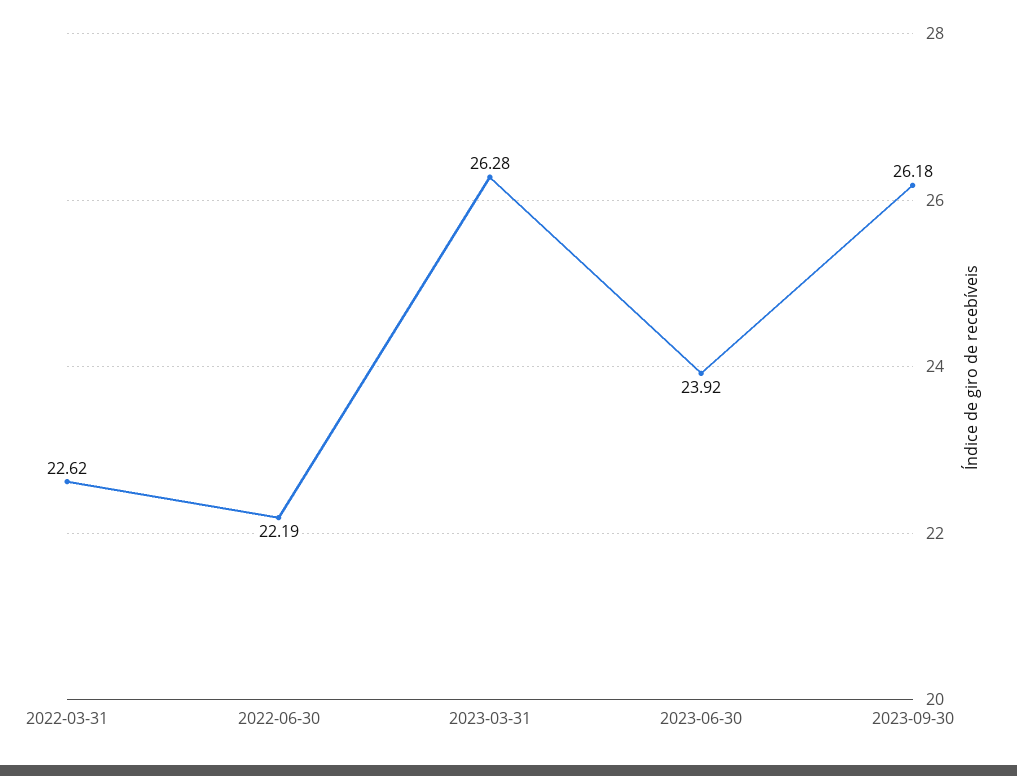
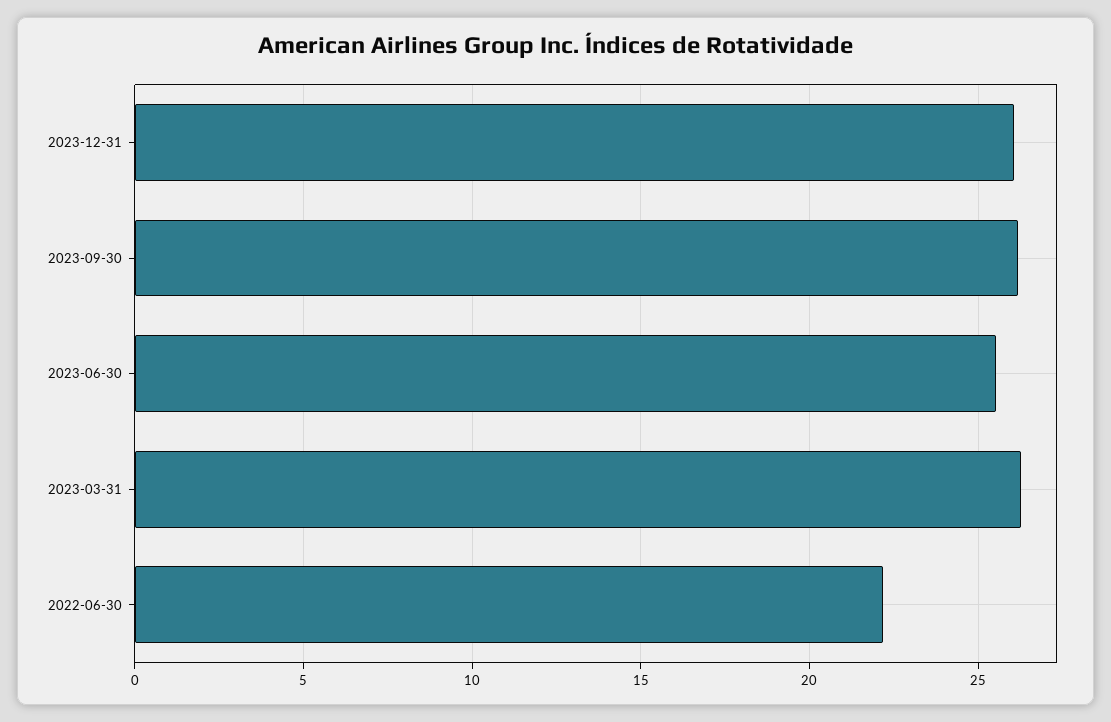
2022-03-31: 22.62 -> none
2023-06-30: 23.92 -> 25.5
2023-12-31: none -> 26

